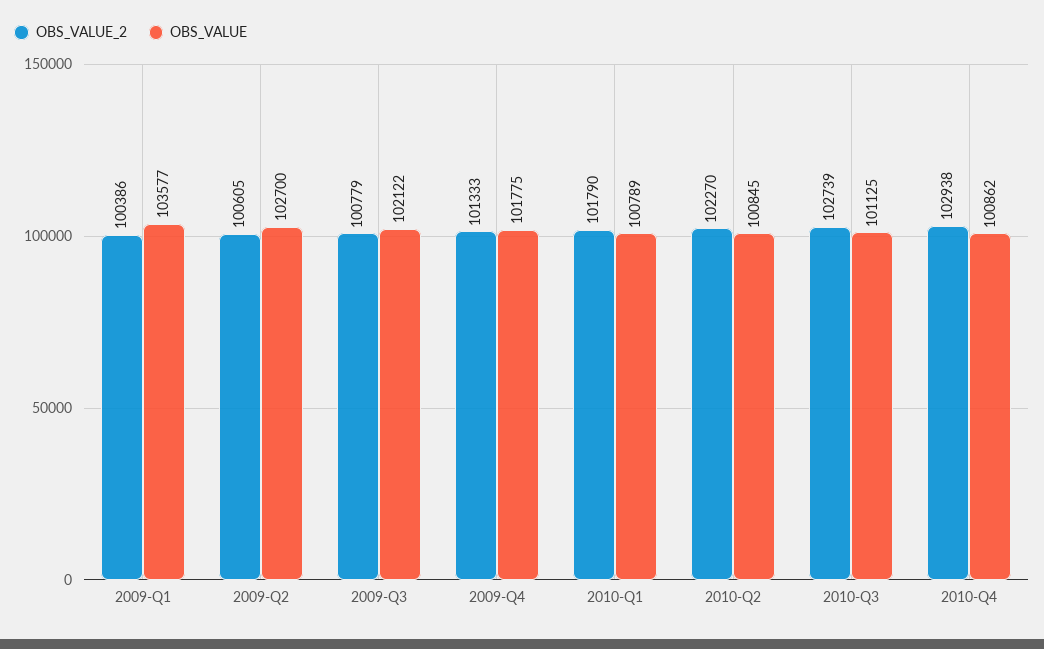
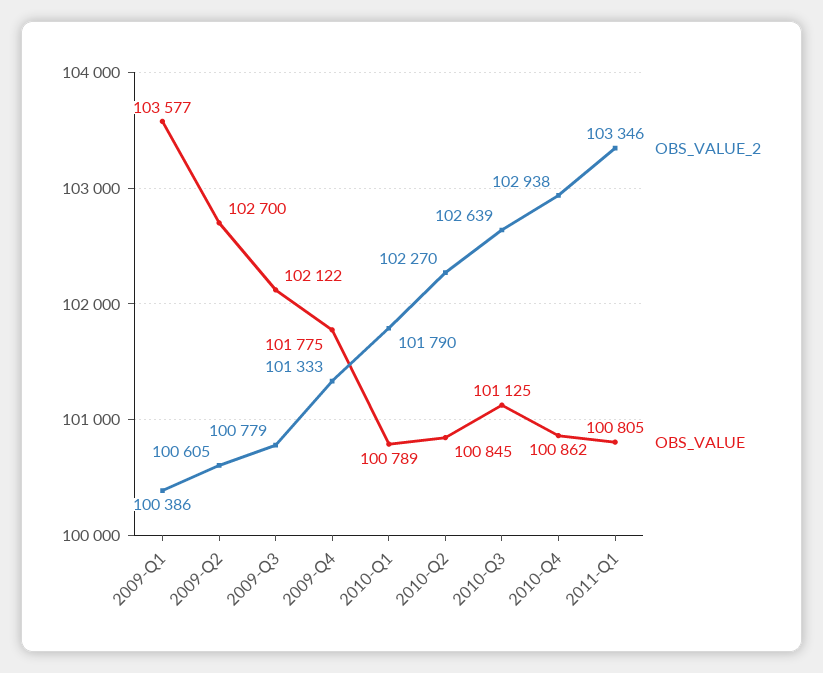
OBS_VALUE_2, 2010-Q3: 102739 -> 102639
OBS_VALUE_2, 2011-Q1: none -> 103346
OBS_VALUE, 2011-Q1: none -> 100805

